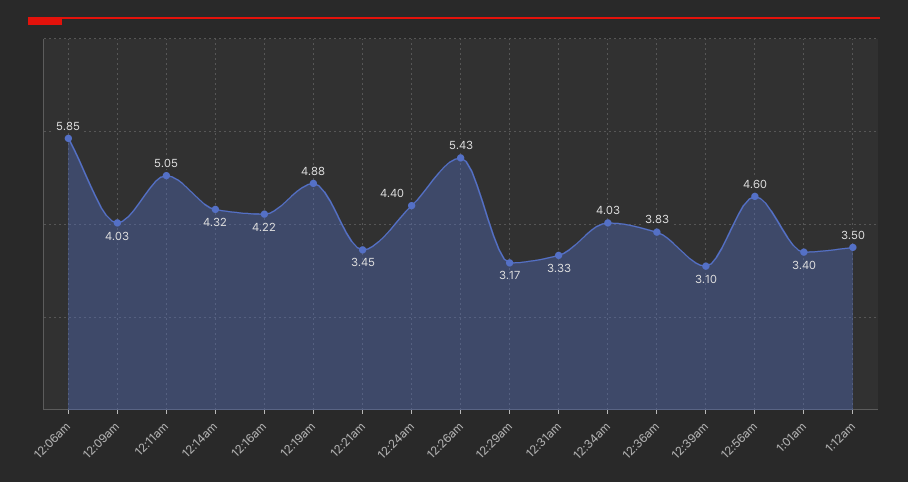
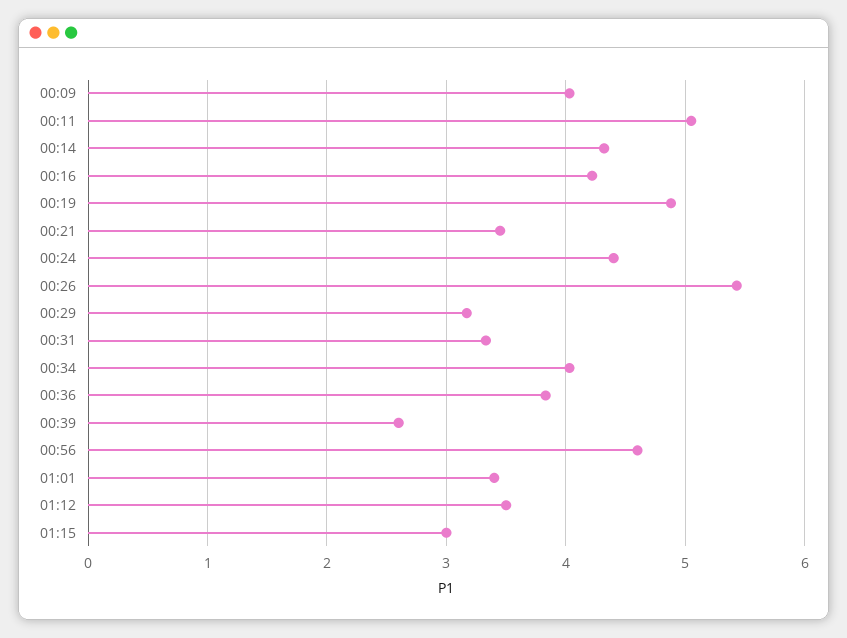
12:06am: 5.85 -> none
12:39am: 3.1 -> 2.6
01:15: none -> 3

